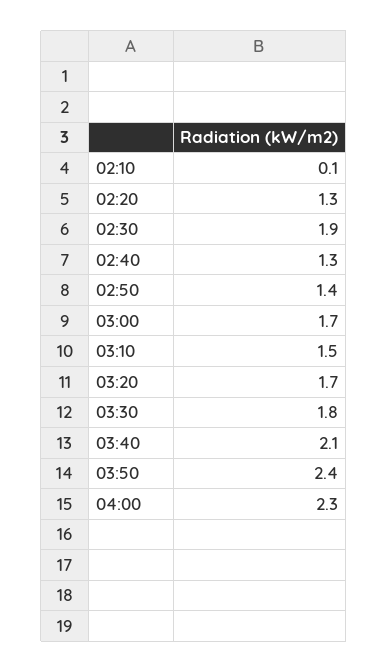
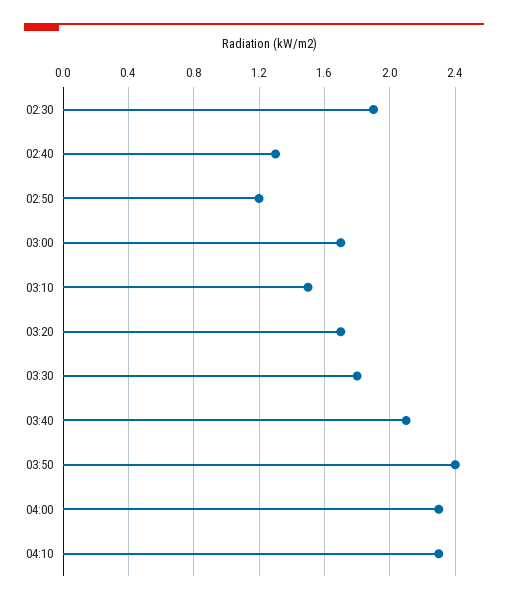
02:10: 0.1 -> none
02:20: 1.3 -> none
02:50: 1.4 -> 1.2
04:10: none -> 2.3

